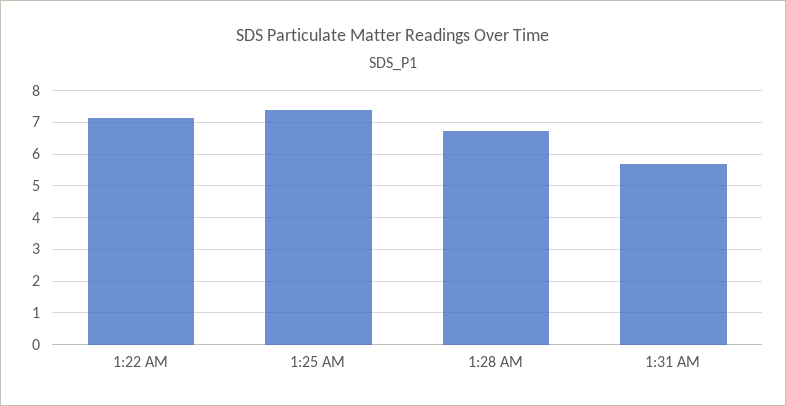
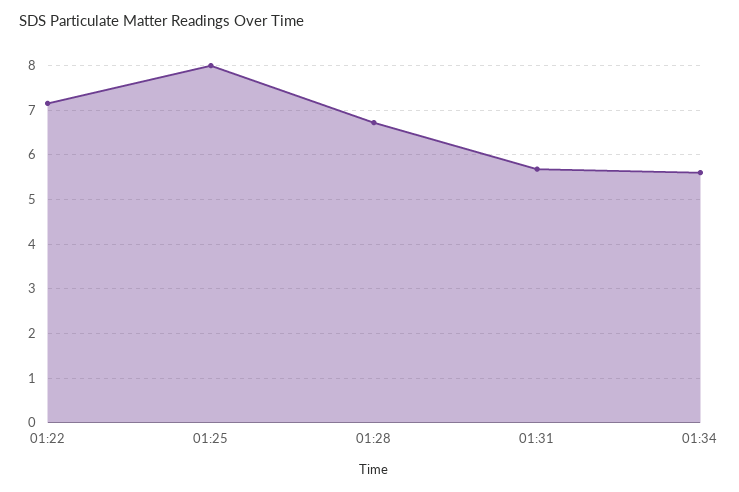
1:25 AM: 7.4 -> 8
01:34: none -> 5.6

